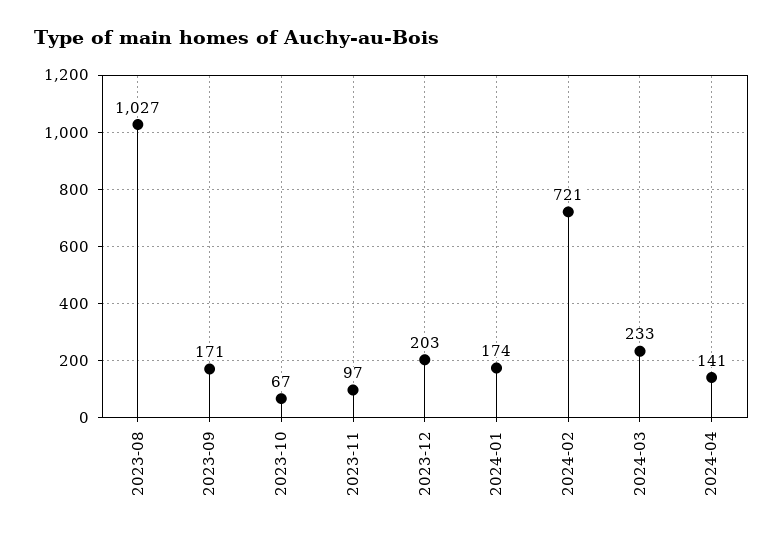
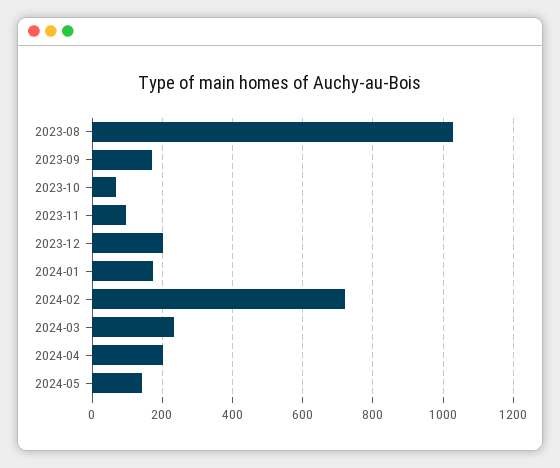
2024-04: 141 -> 200
2024-05: none -> 140

